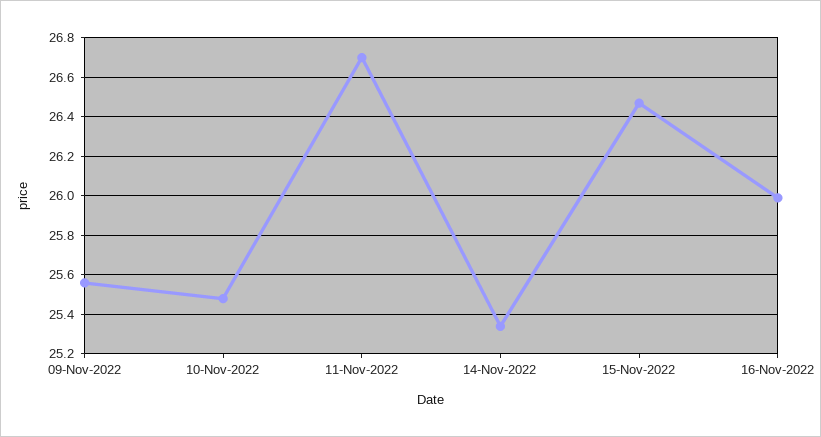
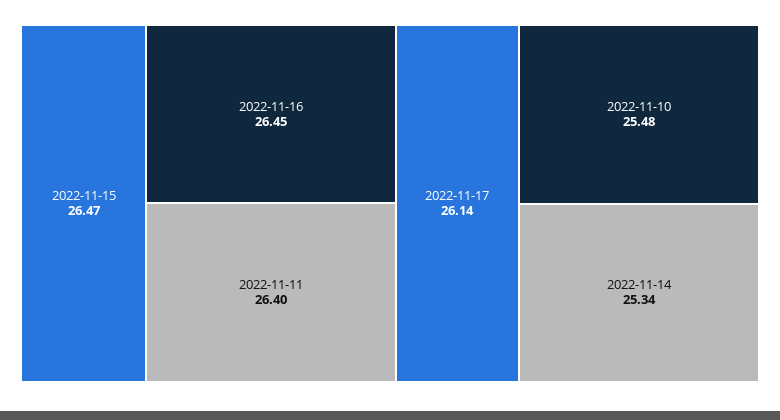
09-Nov-2022: 25.55 -> none
11-Nov-2022: 26.7 -> 26.4
16-Nov-2022: 26 -> 26.45
2022-11-17: none -> 26.14

